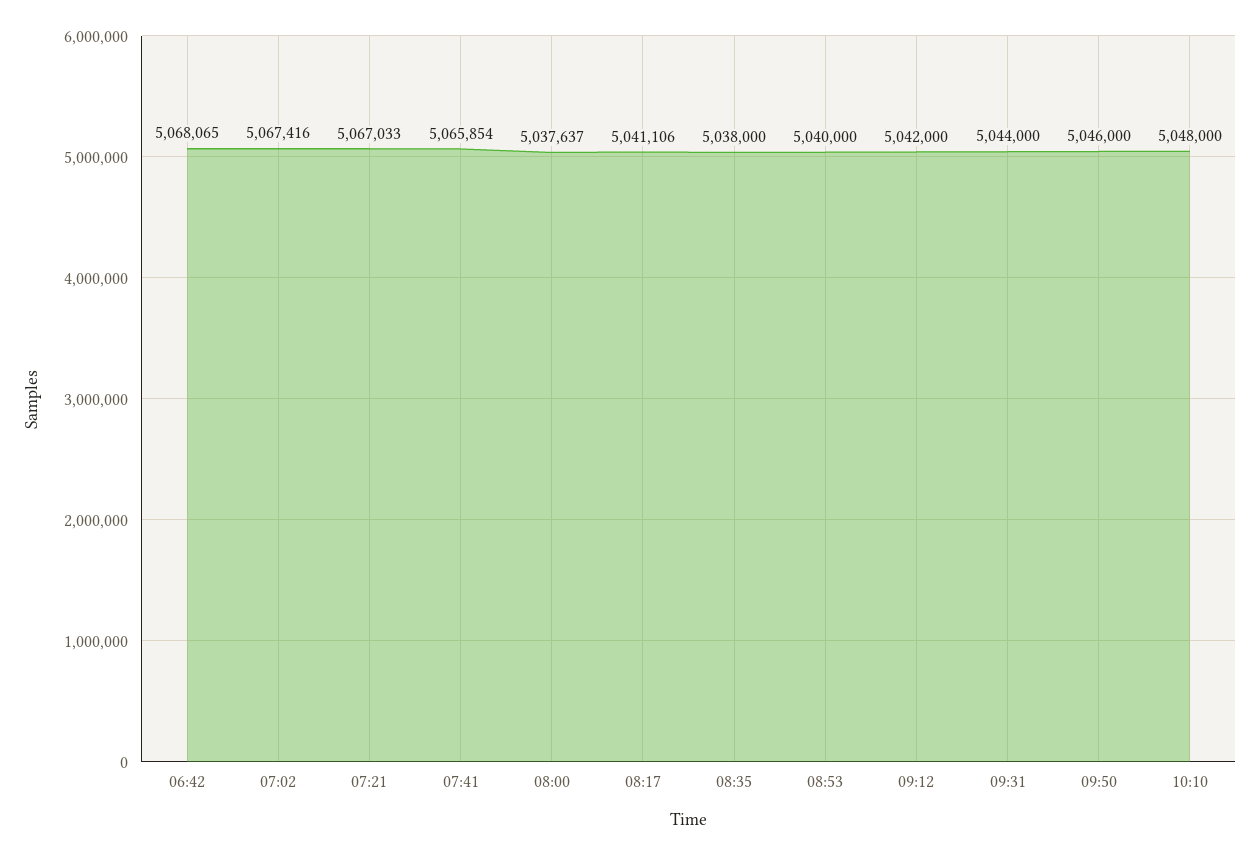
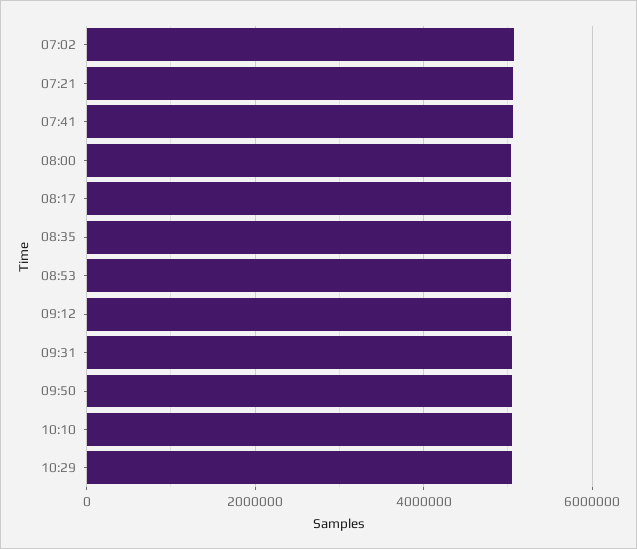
06:42: 5068065 -> none
10:29: none -> 5000000

